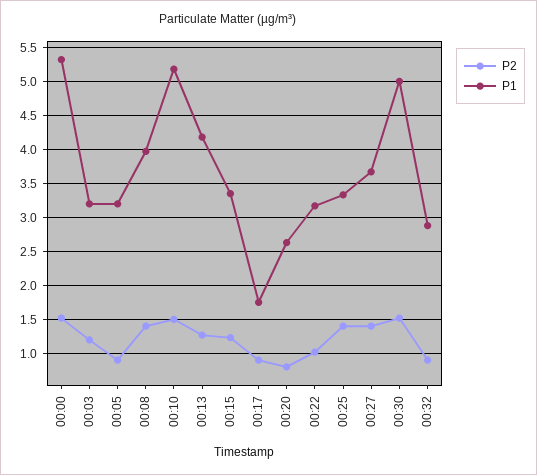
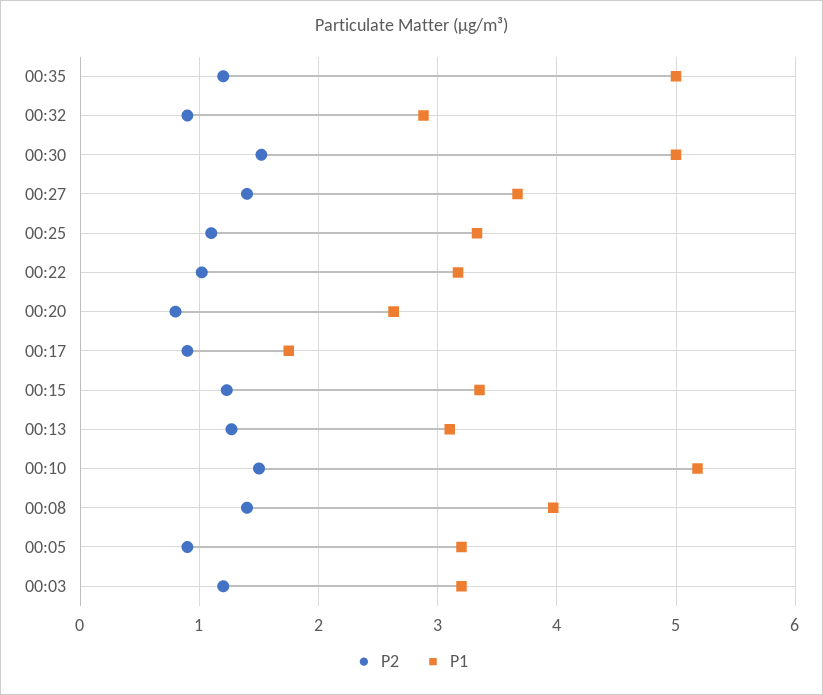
P2, 00:00: 1.5 -> none
P1, 00:00: 5.3 -> none
P1, 00:13: 4.2 -> 3.1
P2, 00:25: 1.4 -> 1.1
P2, 00:35: none -> 1.2
P1, 00:35: none -> 5

